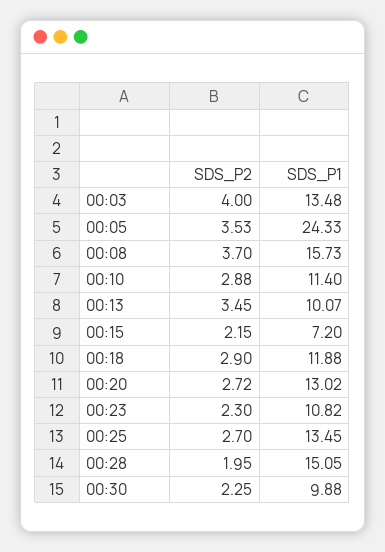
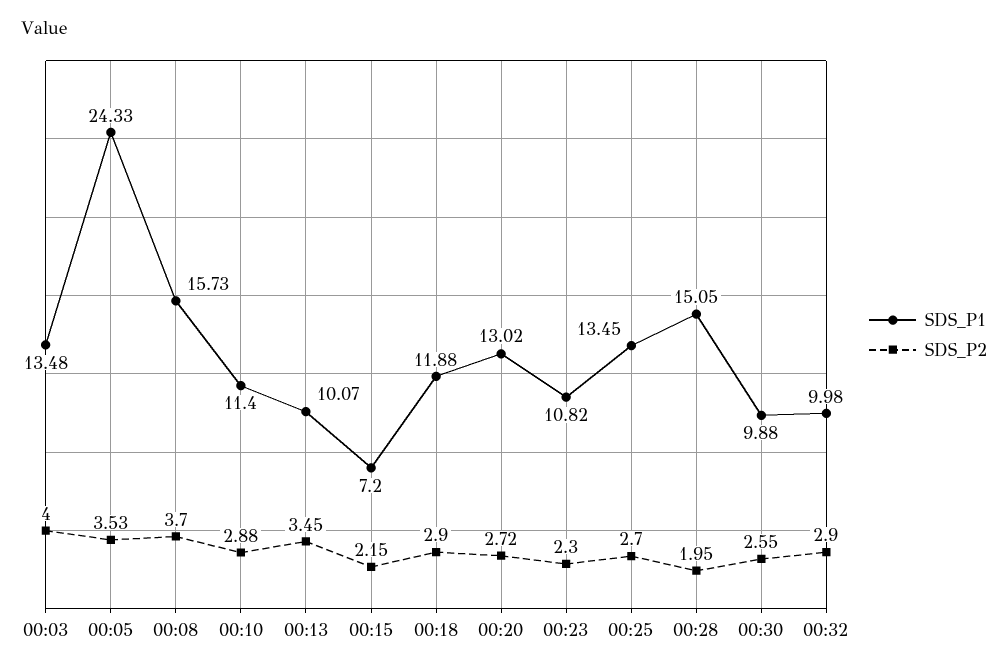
SDS_P2, 00:30: 2.25 -> 2.55
SDS_P1, 00:32: none -> 9.98
SDS_P2, 00:32: none -> 2.9

